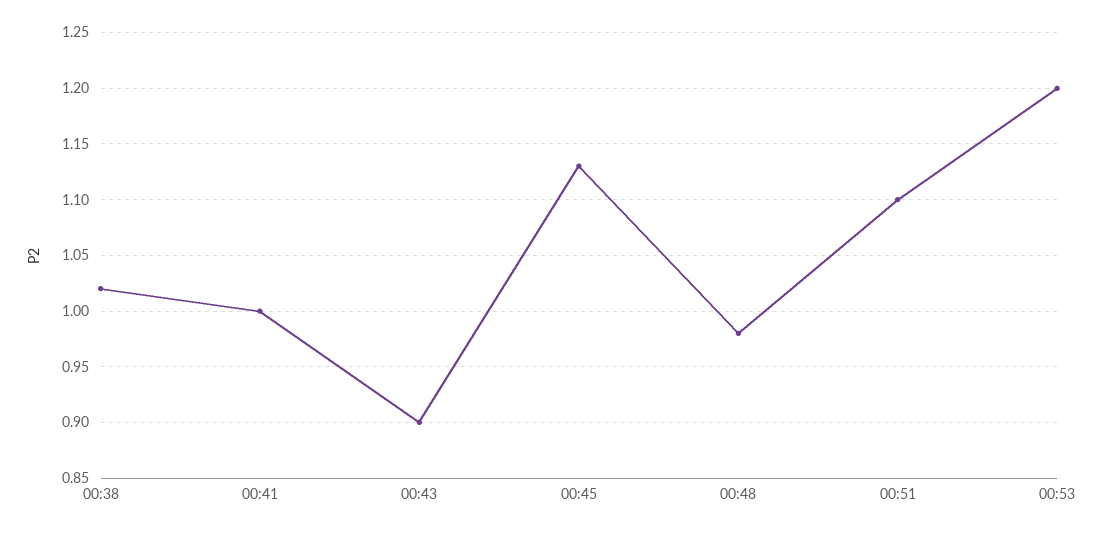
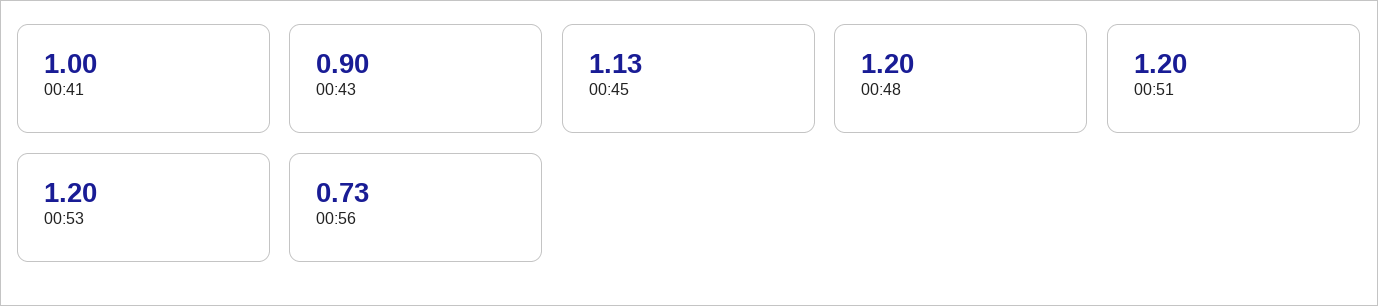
00:38: 1.02 -> none
00:48: 0.98 -> 1.2
00:51: 1.1 -> 1.2
00:56: none -> 0.73

